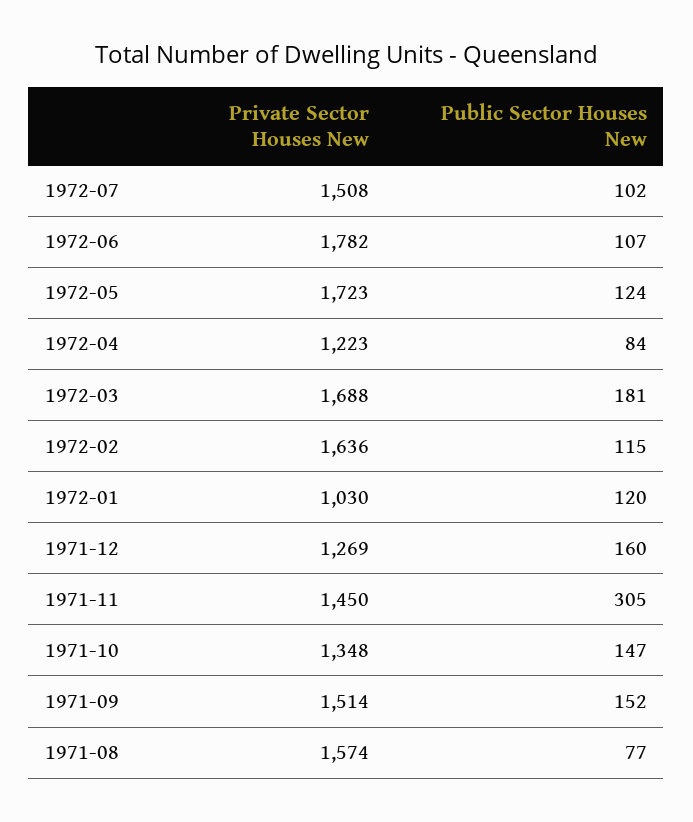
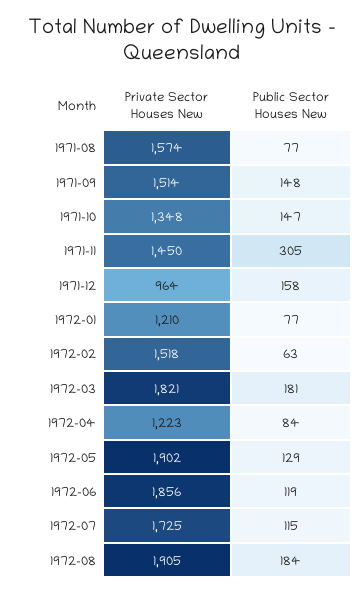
Private Sector Houses New, 1972-07: 1508 -> 1725
Public Sector Houses New, 1972-07: 102 -> 115
Private Sector Houses New, 1972-06: 1782 -> 1856
Public Sector Houses New, 1972-06: 107 -> 119
Private Sector Houses New, 1972-05: 1723 -> 1902
Public Sector Houses New, 1972-05: 124 -> 129
Private Sector Houses New, 1972-03: 1688 -> 1821
Private Sector Houses New, 1972-02: 1636 -> 1518
Public Sector Houses New, 1972-02: 115 -> 63
Private Sector Houses New, 1972-01: 1030 -> 1210
Public Sector Houses New, 1972-01: 120 -> 77
Private Sector Houses New, 1971-12: 1269 -> 964
Public Sector Houses New, 1971-12: 160 -> 158
Public Sector Houses New, 1971-09: 152 -> 148
Private Sector Houses New, 1972-08: none -> 1905
Public Sector Houses New, 1972-08: none -> 184

